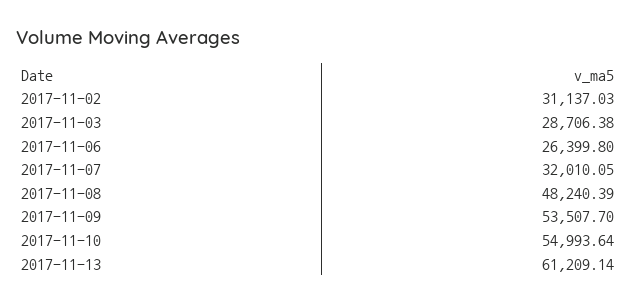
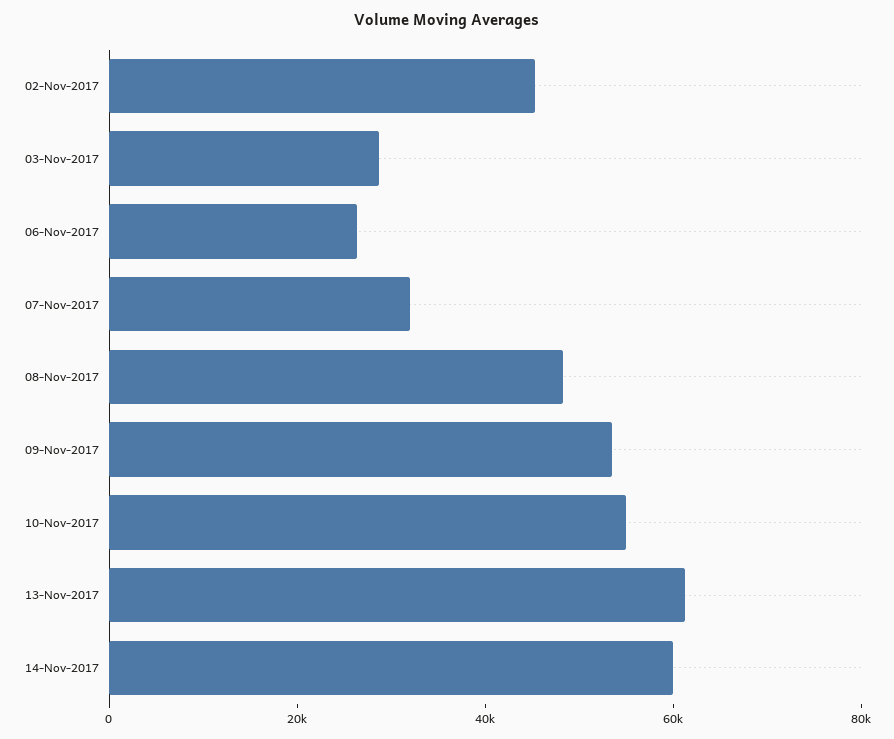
2017-11-02: 31137.03 -> 45000
14-Nov-2017: none -> 60000

